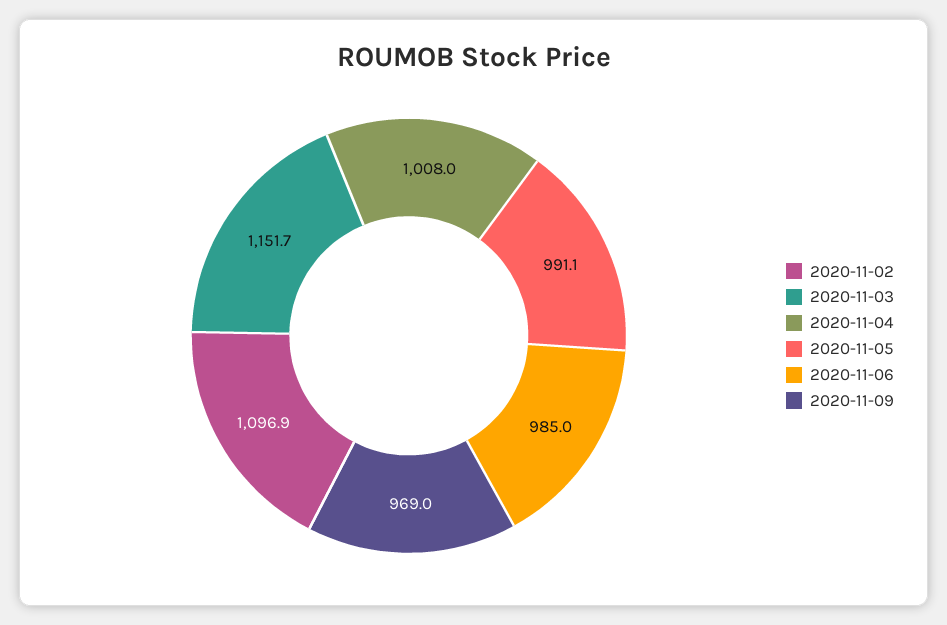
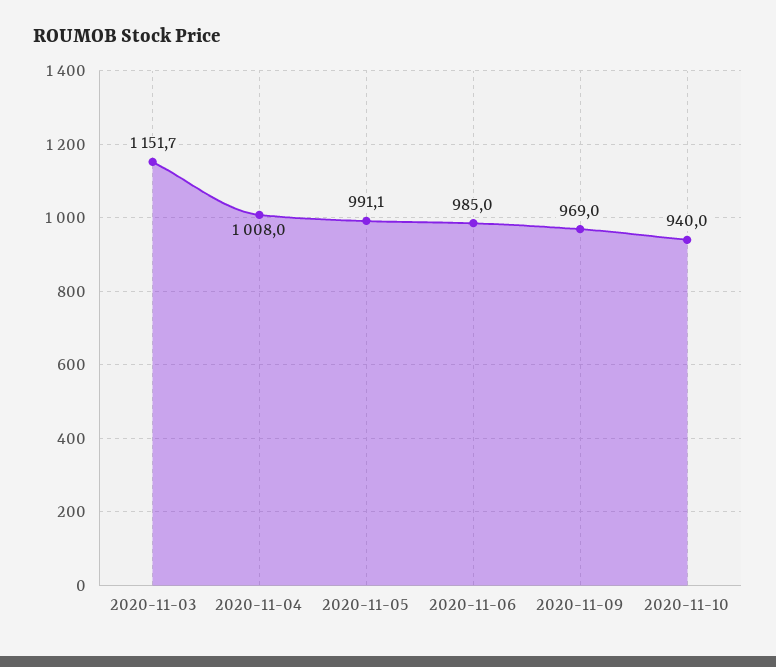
2020-11-02: 1096.9 -> none
2020-11-10: none -> 940

